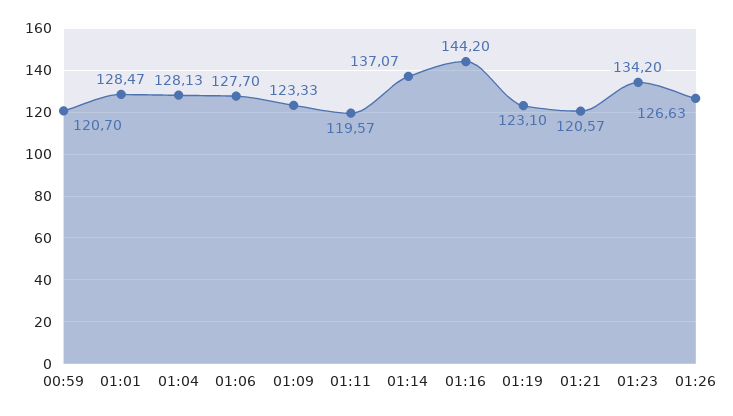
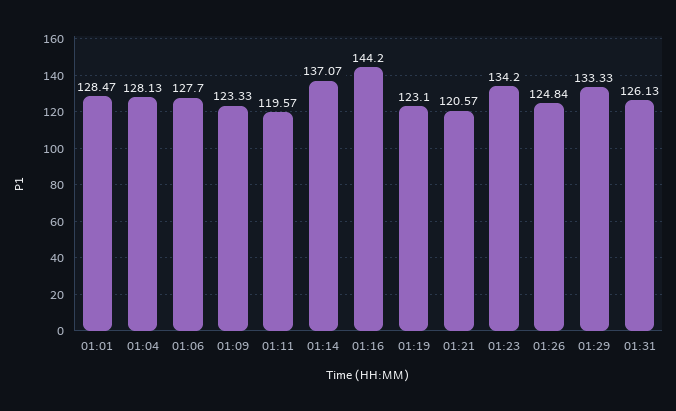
00:59: 120.7 -> none
01:26: 126.63 -> 124.84
01:29: none -> 133.33
01:31: none -> 126.13

